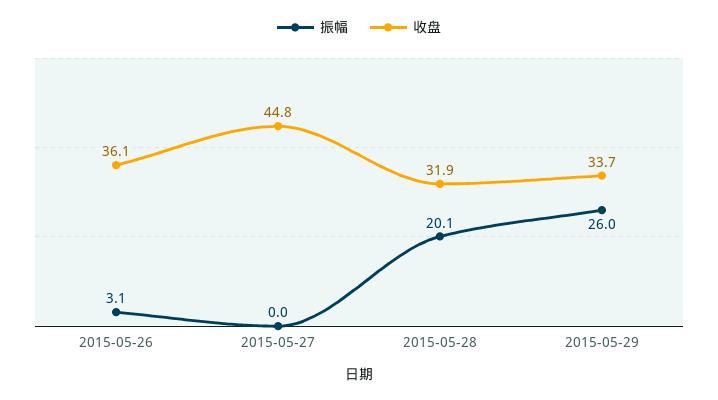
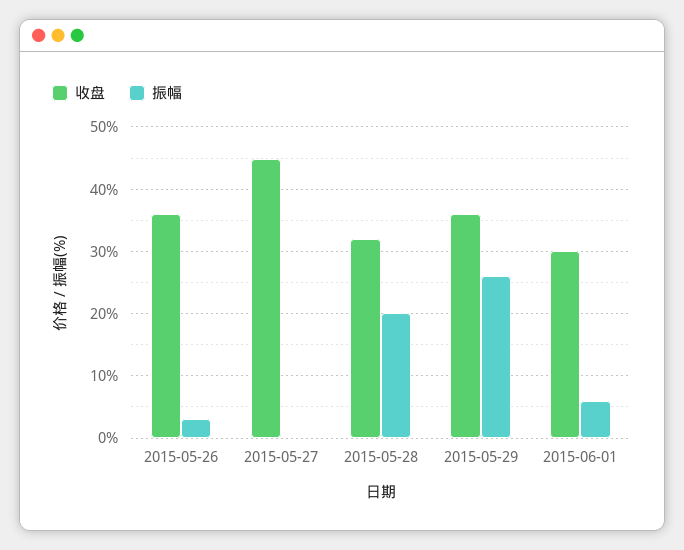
收盘, 2015-05-29: 33.7 -> 36
收盘, 2015-06-01: none -> 30
振幅, 2015-06-01: none -> 6

